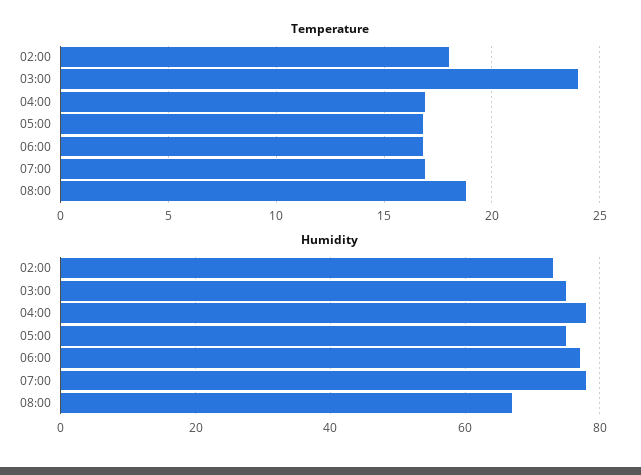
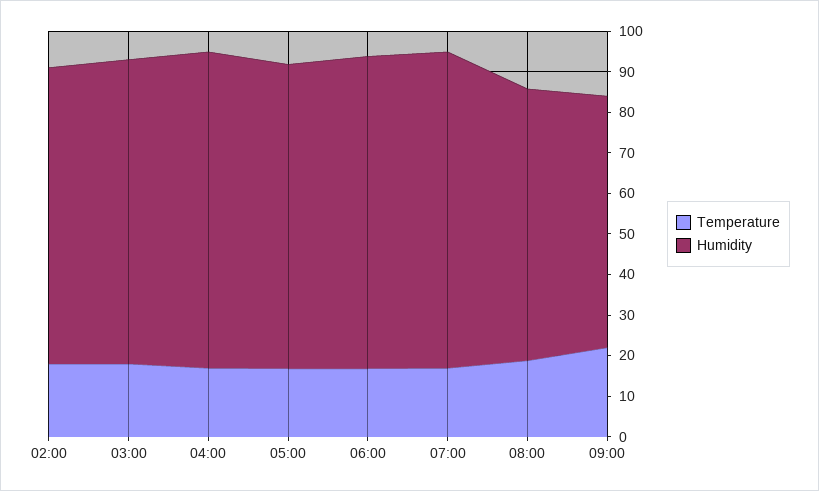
Temperature, 03:00: 24 -> 18
Temperature, 09:00: none -> 22
Humidity, 09:00: none -> 62

